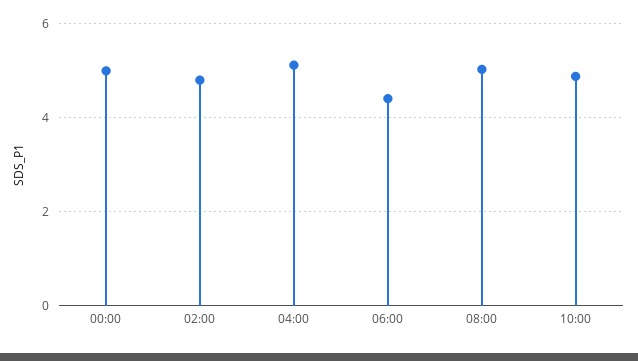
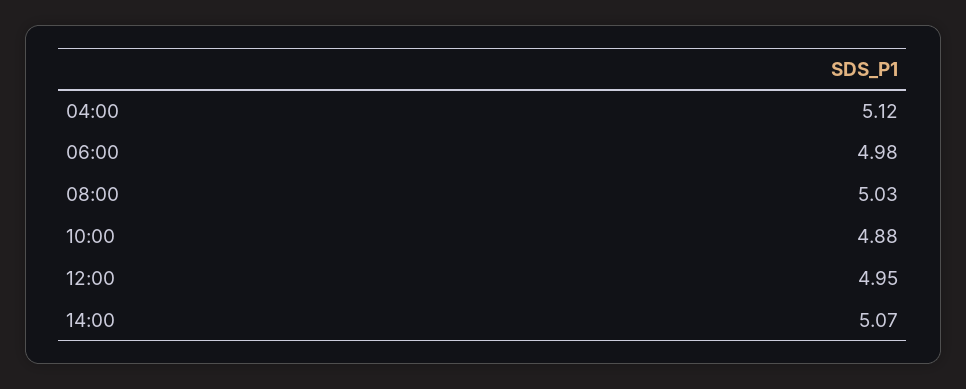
00:00: 5 -> none
02:00: 4.8 -> none
06:00: 4.4 -> 4.98
12:00: none -> 4.95
14:00: none -> 5.07

